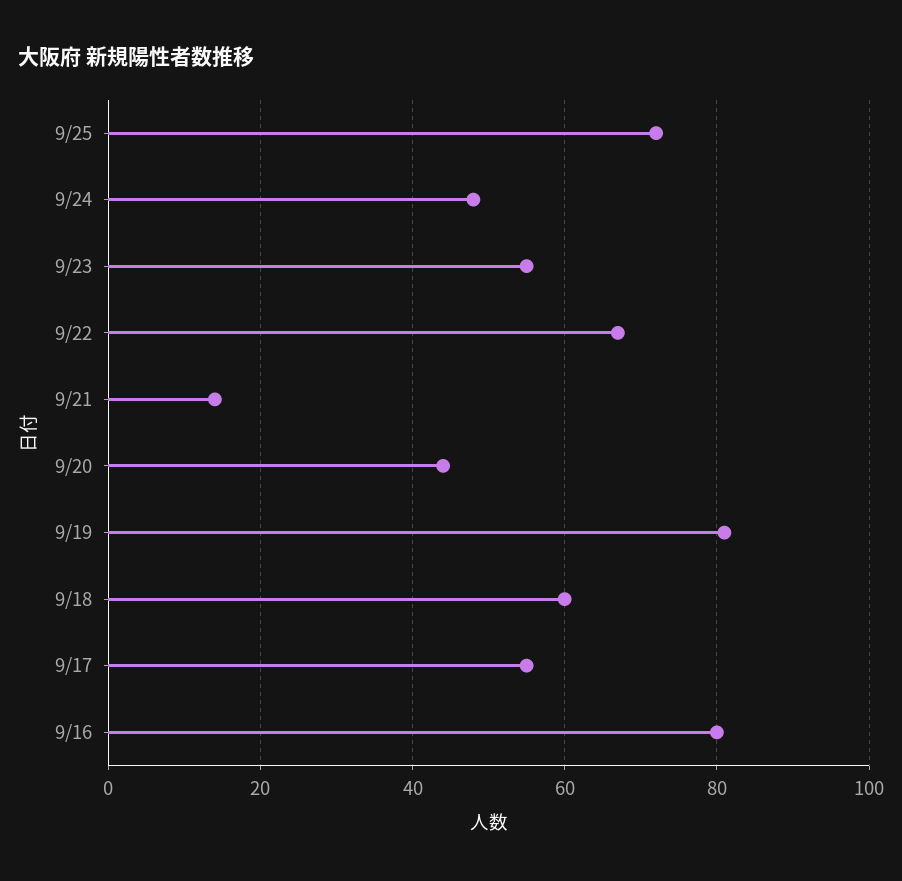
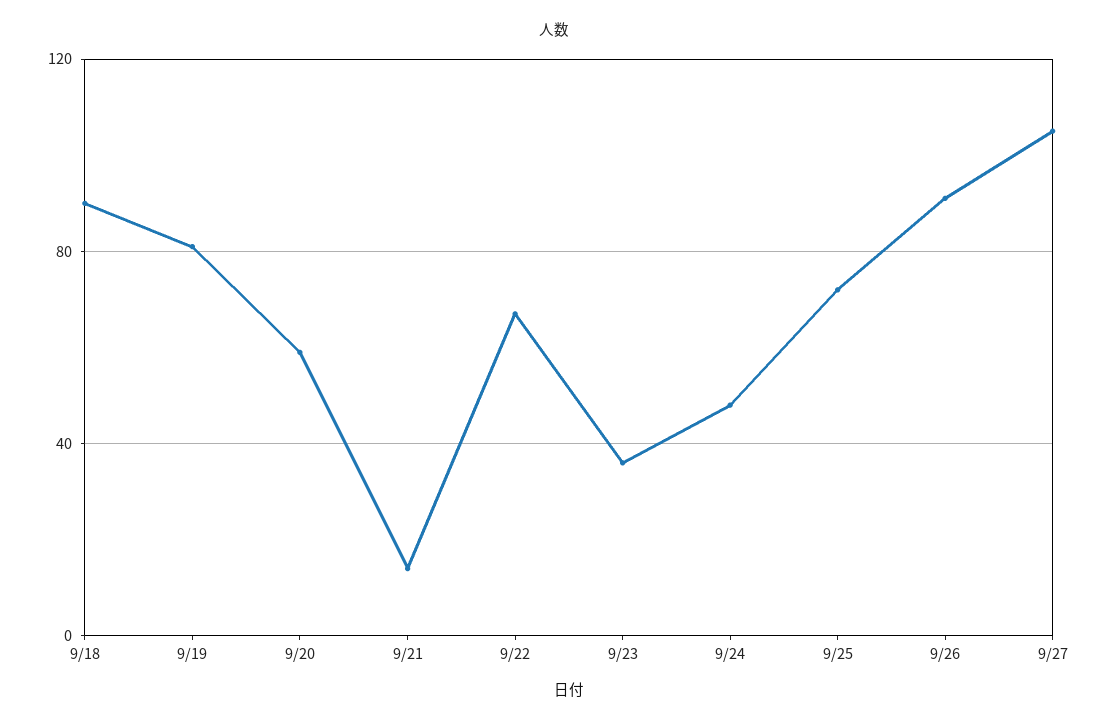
9/23: 55 -> 35
9/20: 45 -> 60
9/18: 60 -> 90
9/17: 55 -> none
9/16: 80 -> none
9/26: none -> 90
9/27: none -> 105

